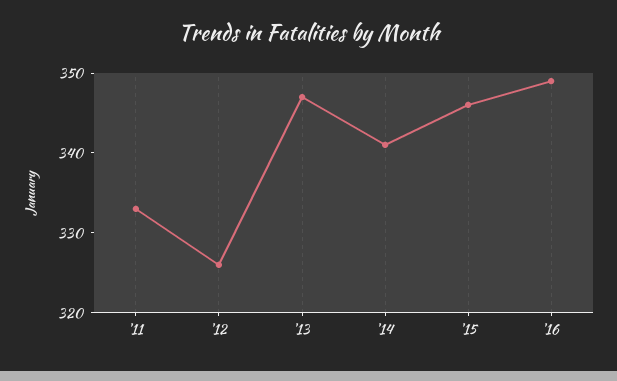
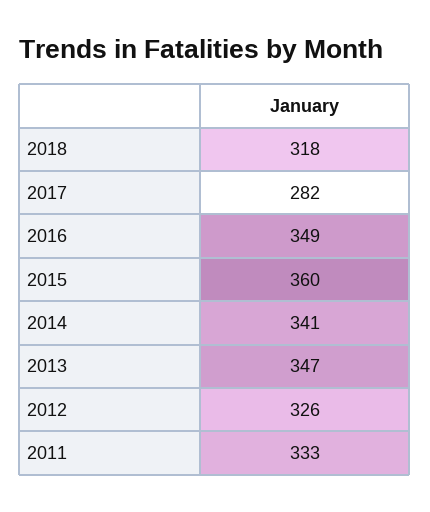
'15: 345 -> 360
2018: none -> 318
2017: none -> 282

